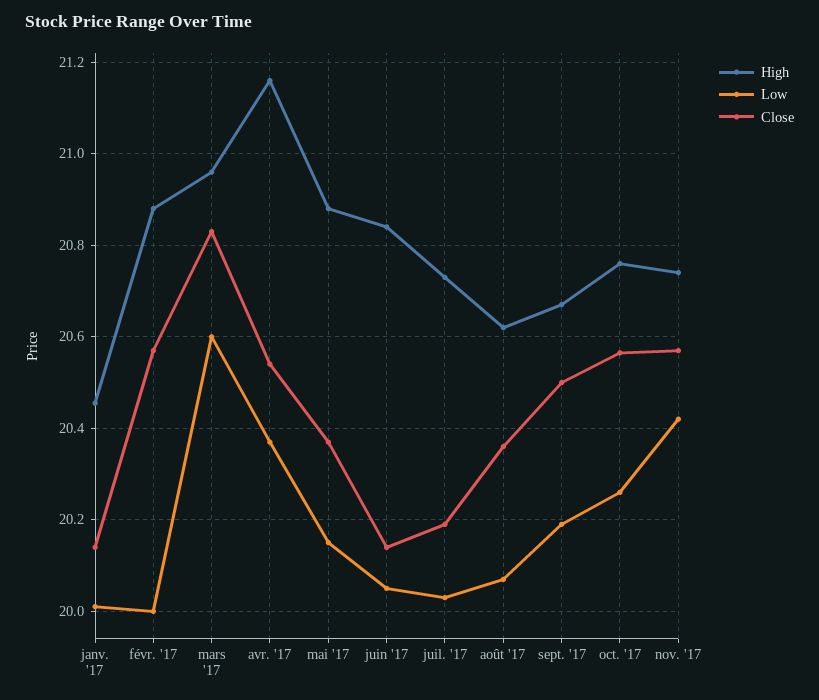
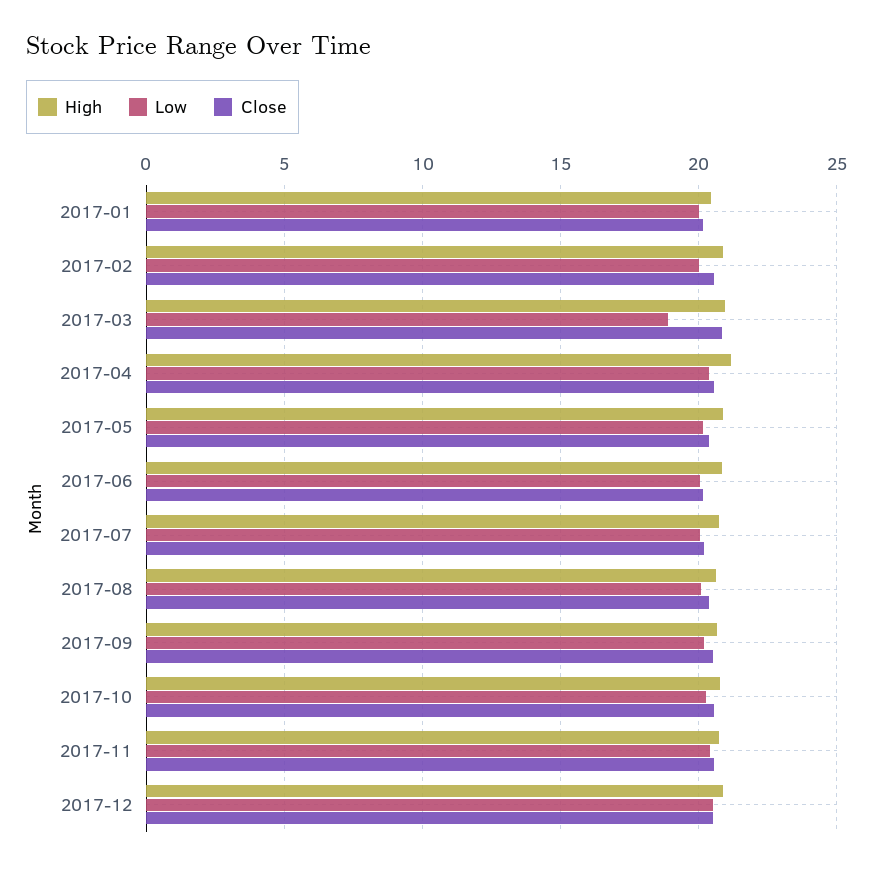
Low, mars '17: 20.6 -> 19
High, 2017-12: none -> 21
Low, 2017-12: none -> 20.5
Close, 2017-12: none -> 20.5

